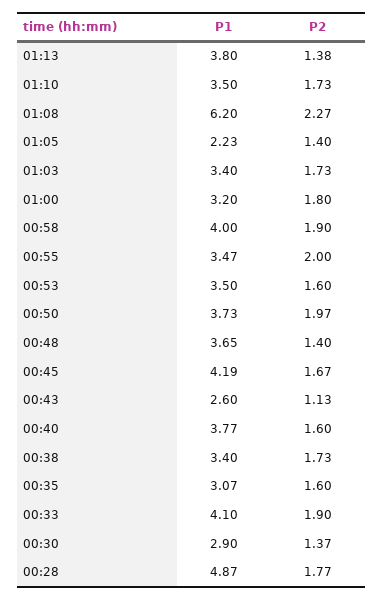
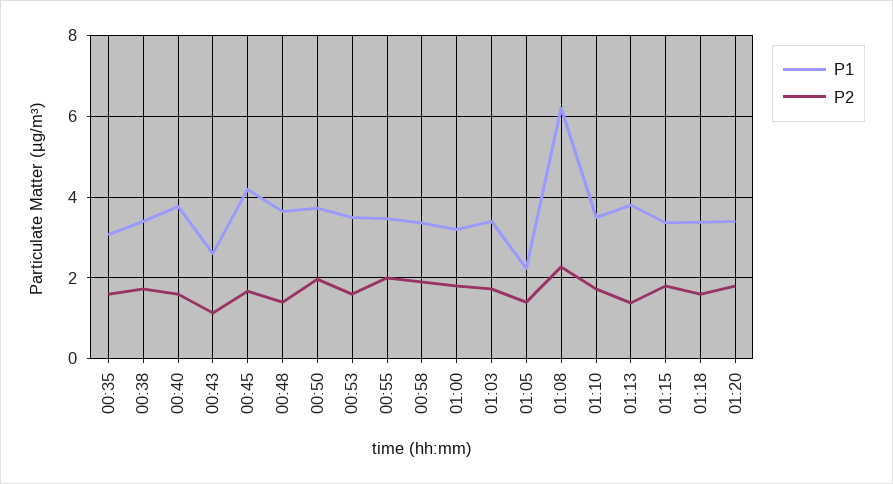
P1, 00:58: 4 -> 3.4
P1, 00:33: 4.1 -> none
P2, 00:33: 1.9 -> none
P1, 00:30: 2.9 -> none
P2, 00:30: 1.37 -> none
P1, 00:28: 4.87 -> none
P2, 00:28: 1.77 -> none
P1, 01:15: none -> 3.4
P2, 01:15: none -> 1.8
P1, 01:18: none -> 3.4
P2, 01:18: none -> 1.6
P1, 01:20: none -> 3.4
P2, 01:20: none -> 1.8

